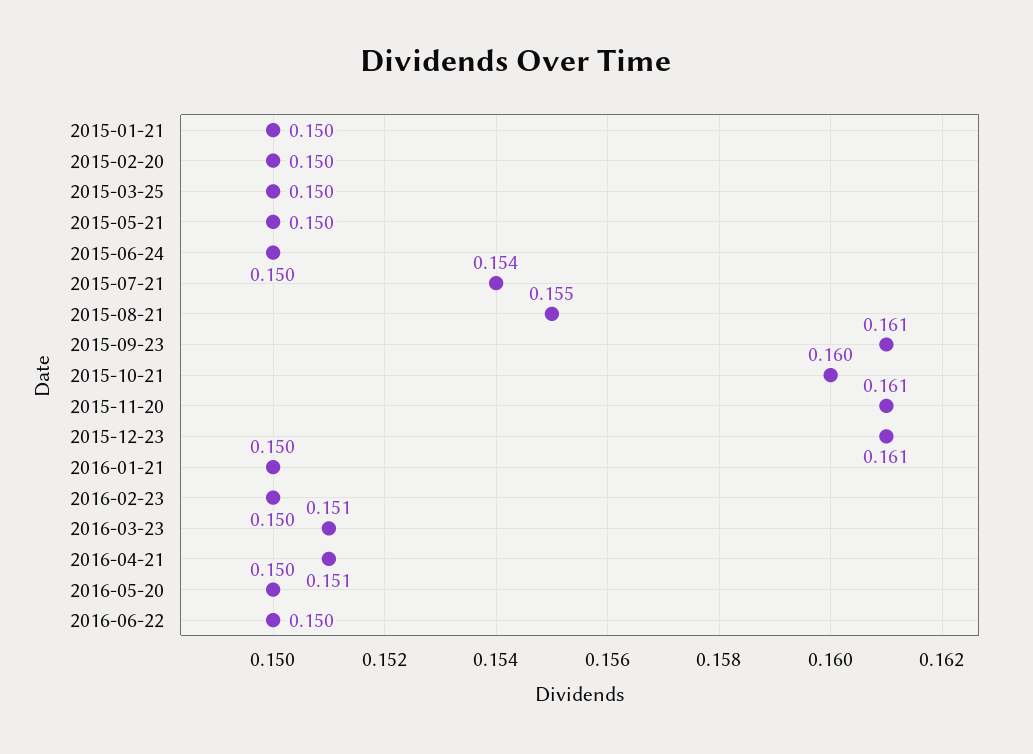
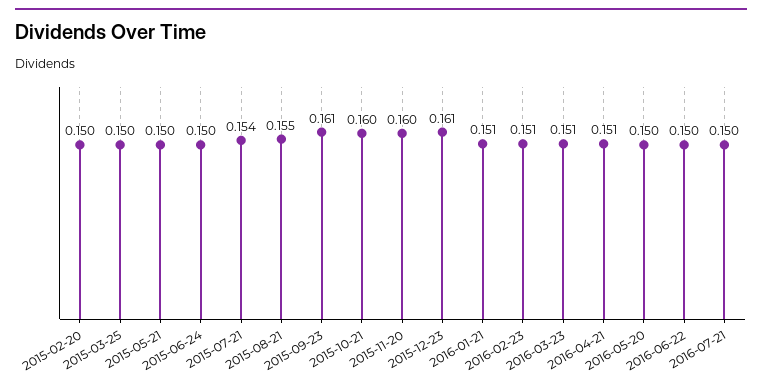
2015-01-21: 0.15 -> none
2015-11-20: 0.161 -> 0.16
2016-01-21: 0.15 -> 0.151
2016-02-23: 0.15 -> 0.151
2016-07-21: none -> 0.15

